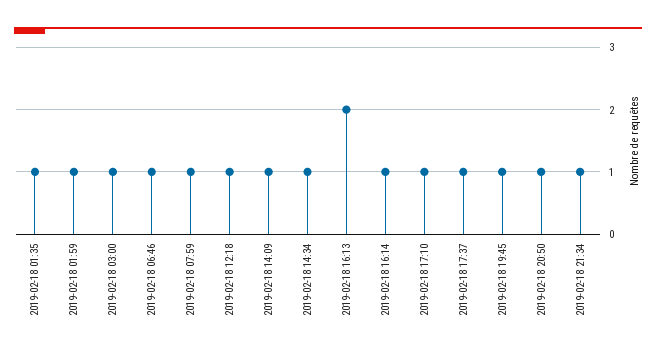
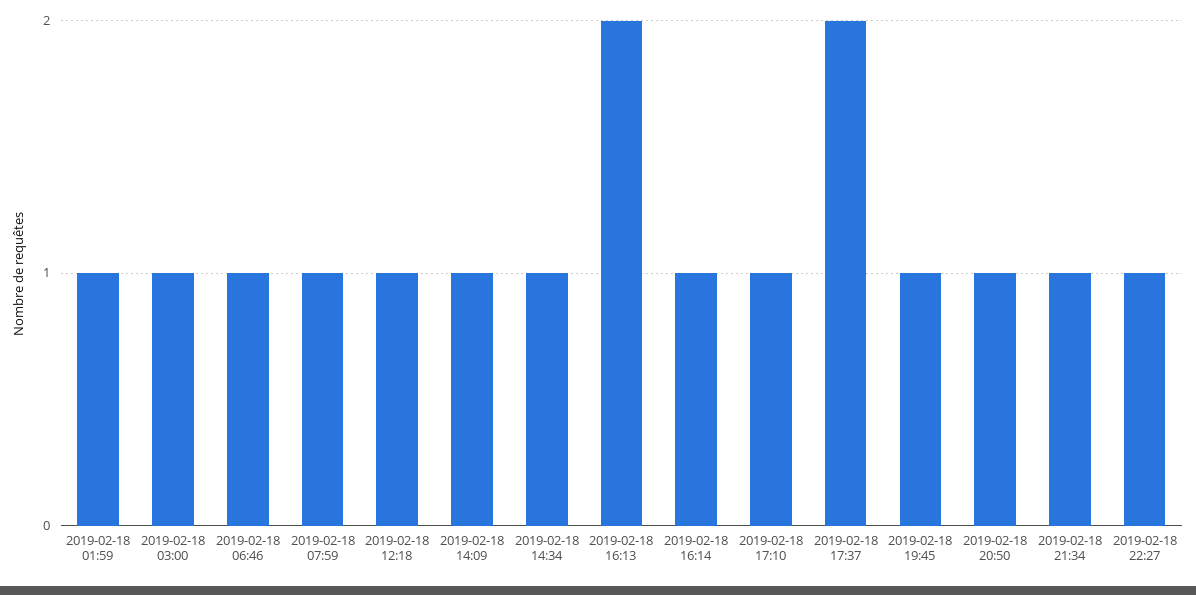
2019-02-18 01:35: 1 -> none
2019-02-18 17:37: 1 -> 2
2019-02-18 22:27: none -> 1

